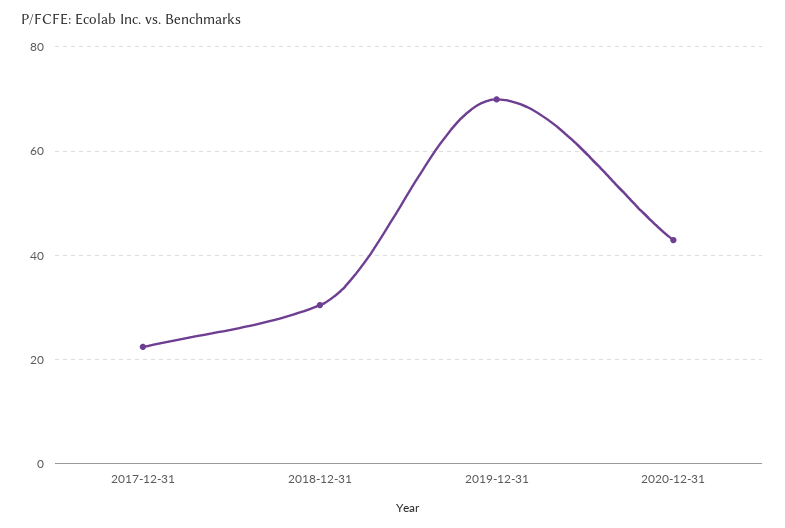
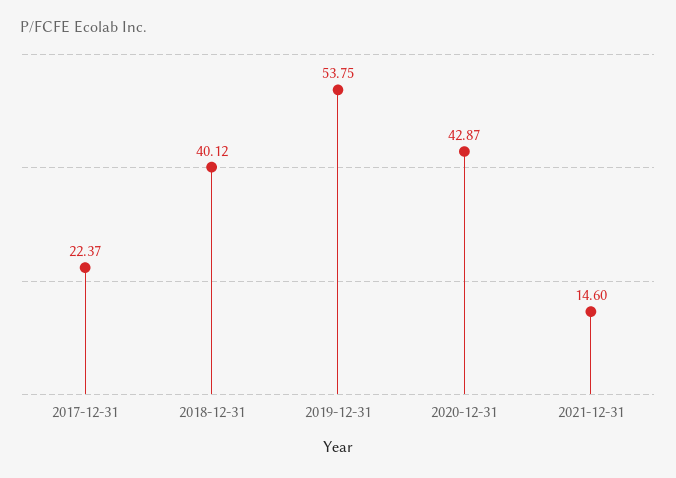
2018-12-31: 30 -> 40.12
2019-12-31: 70 -> 53.75
2021-12-31: none -> 14.6

